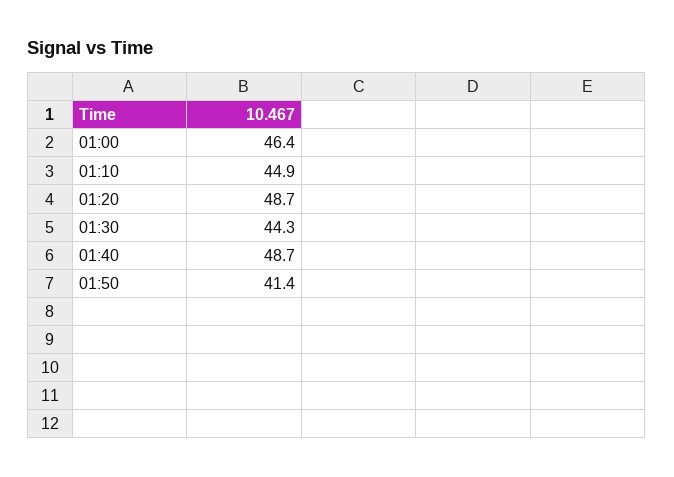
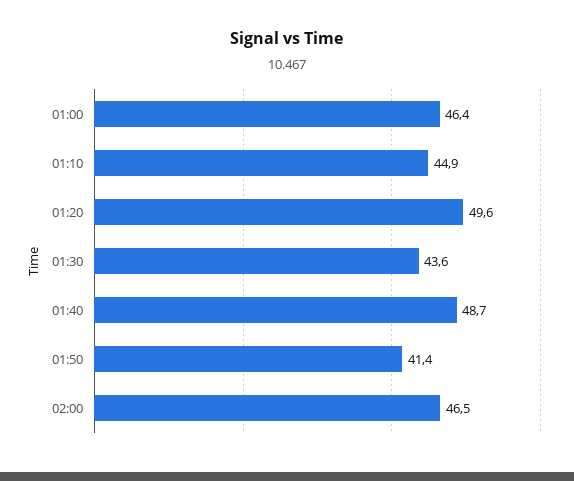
01:20: 48.7 -> 49.6
01:30: 44.3 -> 43.6
02:00: none -> 46.5

